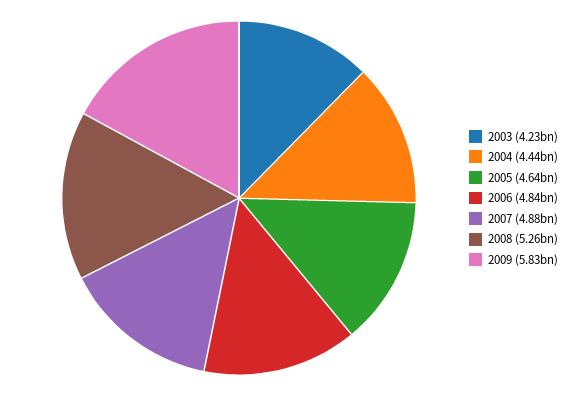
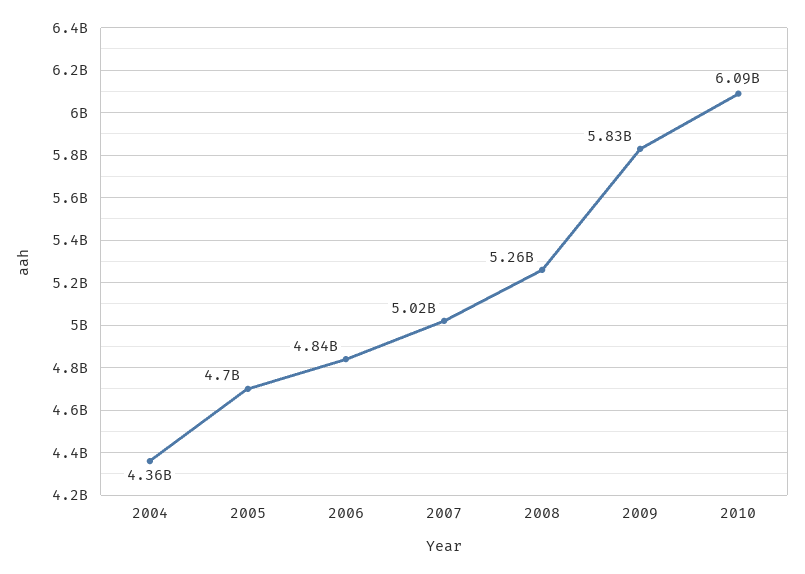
2003: 4230000000 -> none
2004: 4440000000 -> 4360000000
2005: 4640000000 -> 4700000000
2007: 4880000000 -> 5020000000
2010: none -> 6090000000

